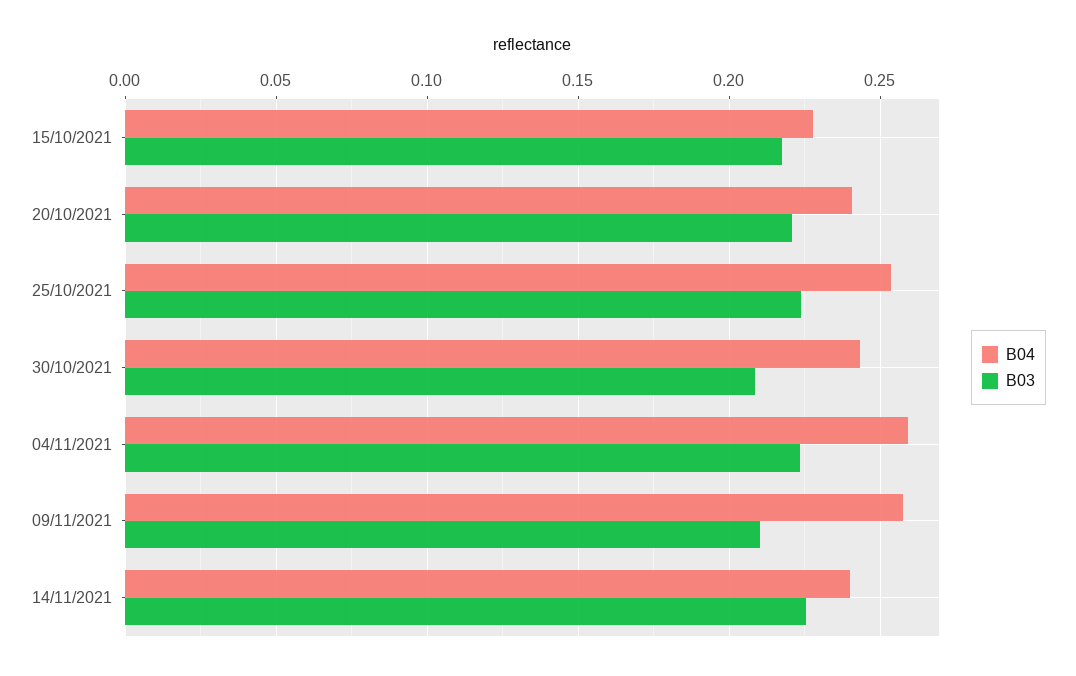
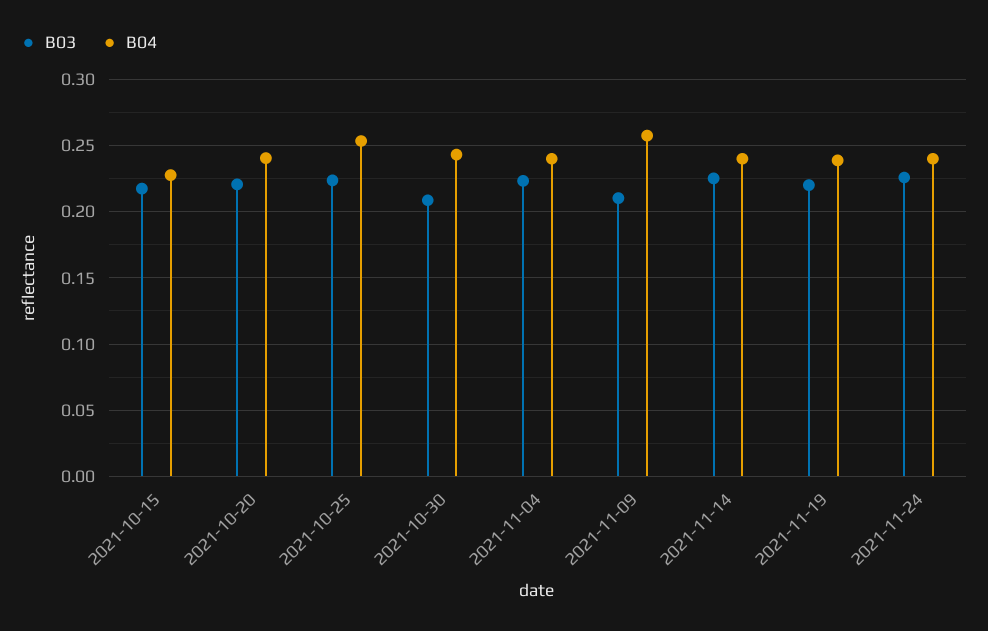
B04, 04/11/2021: 0.26 -> 0.24
B03, 2021-11-19: none -> 0.22
B04, 2021-11-19: none -> 0.24
B03, 2021-11-24: none -> 0.225
B04, 2021-11-24: none -> 0.24

